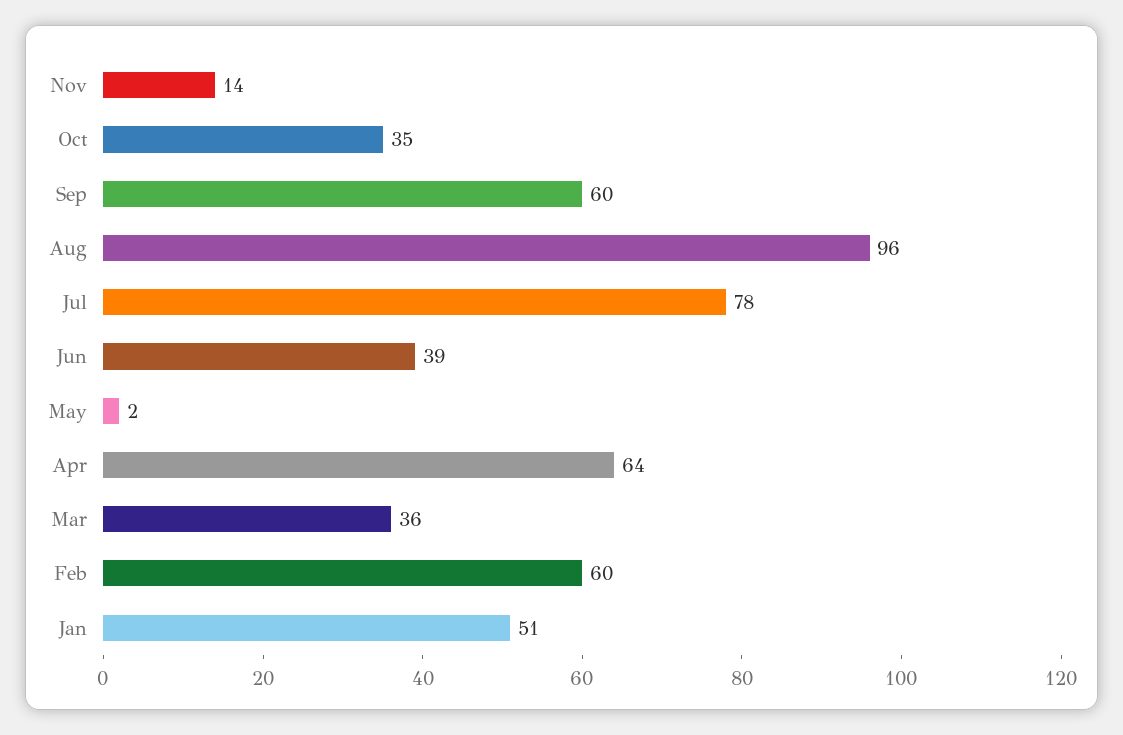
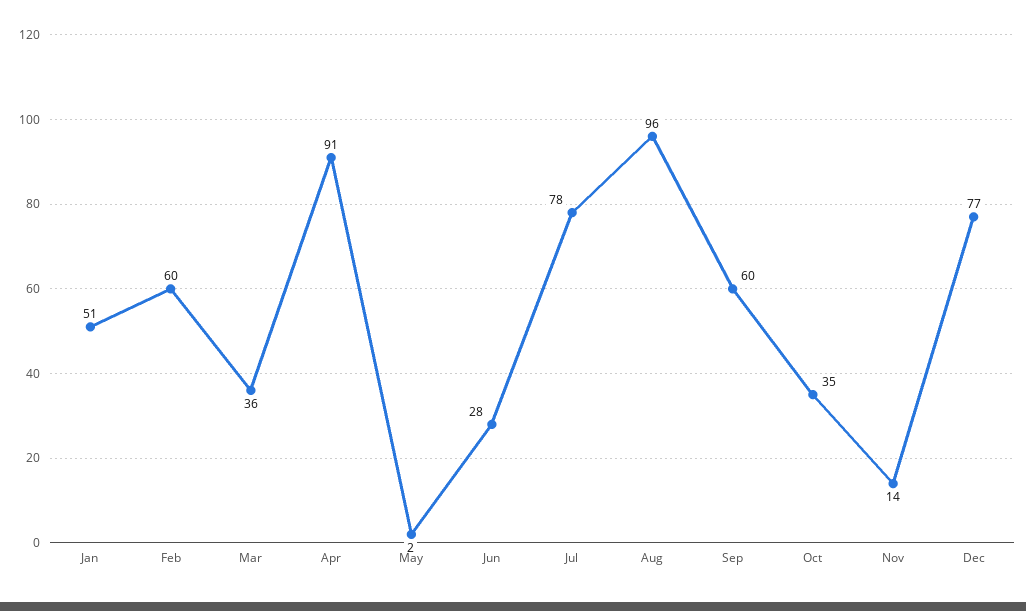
Jun: 39 -> 28
Apr: 64 -> 91
Dec: none -> 77

